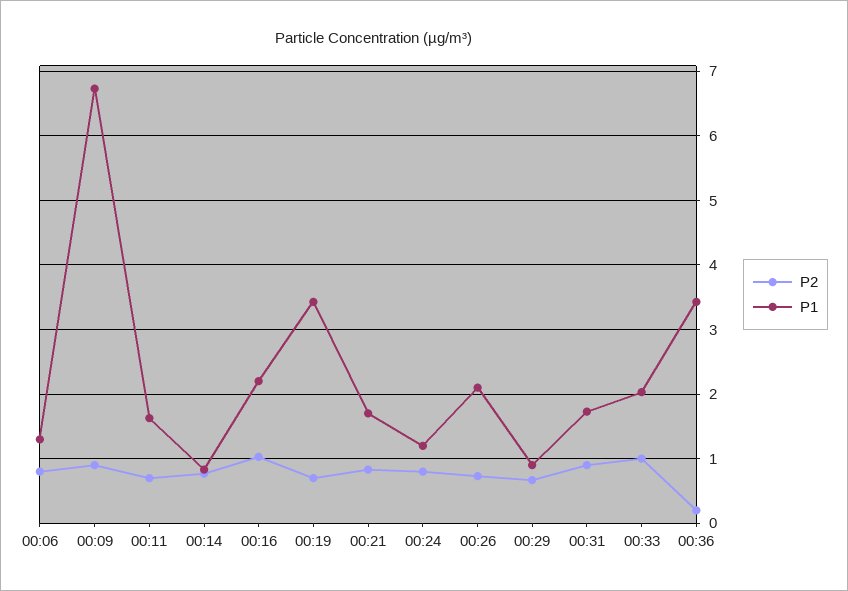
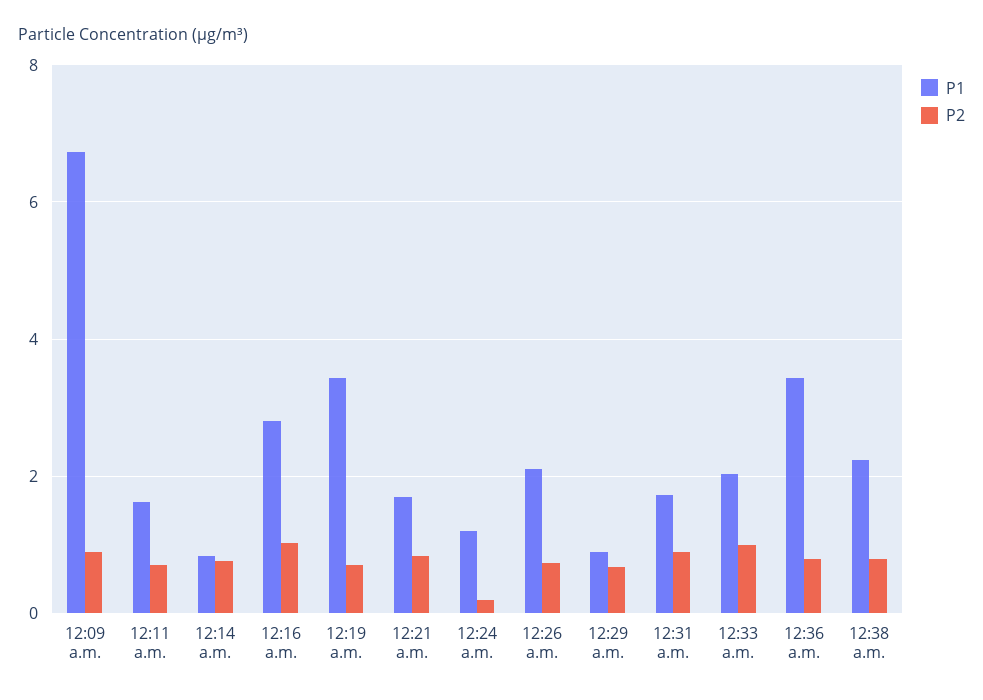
P2, 00:06: 0.8 -> none
P1, 00:06: 1.3 -> none
P1, 00:16: 2.2 -> 2.8
P2, 00:24: 0.8 -> 0.2
P2, 00:36: 0.2 -> 0.8
P1, 12:38 a.m.: none -> 2.2
P2, 12:38 a.m.: none -> 0.8

